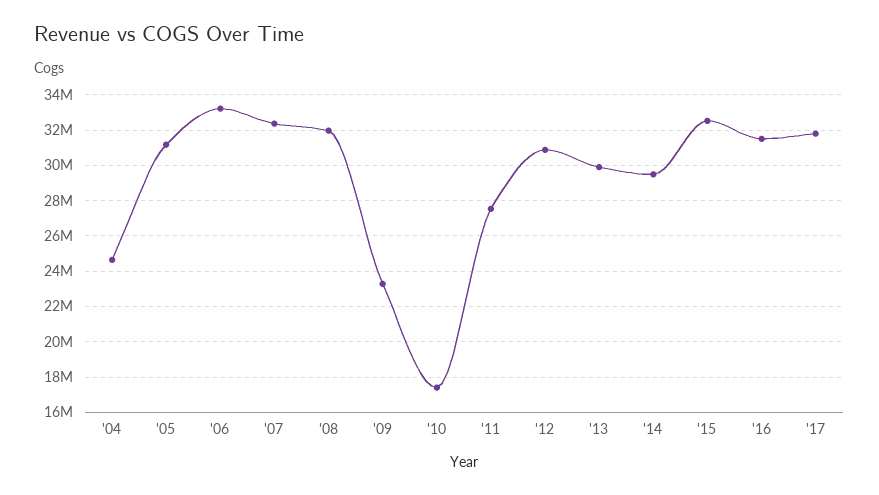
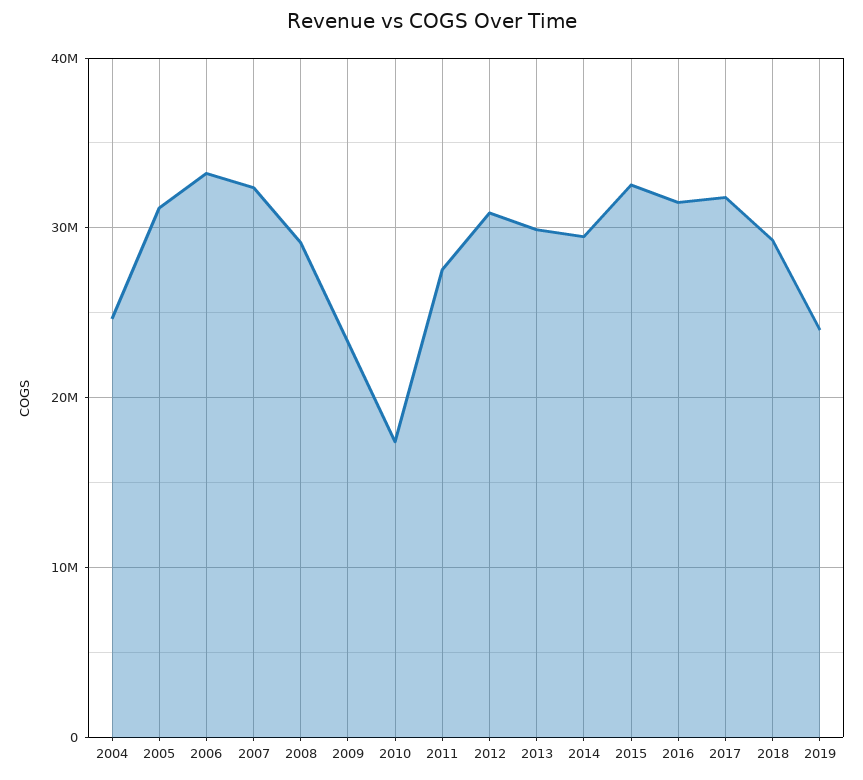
'08: 32000000 -> 29000000
2018: none -> 29000000
2019: none -> 24000000

